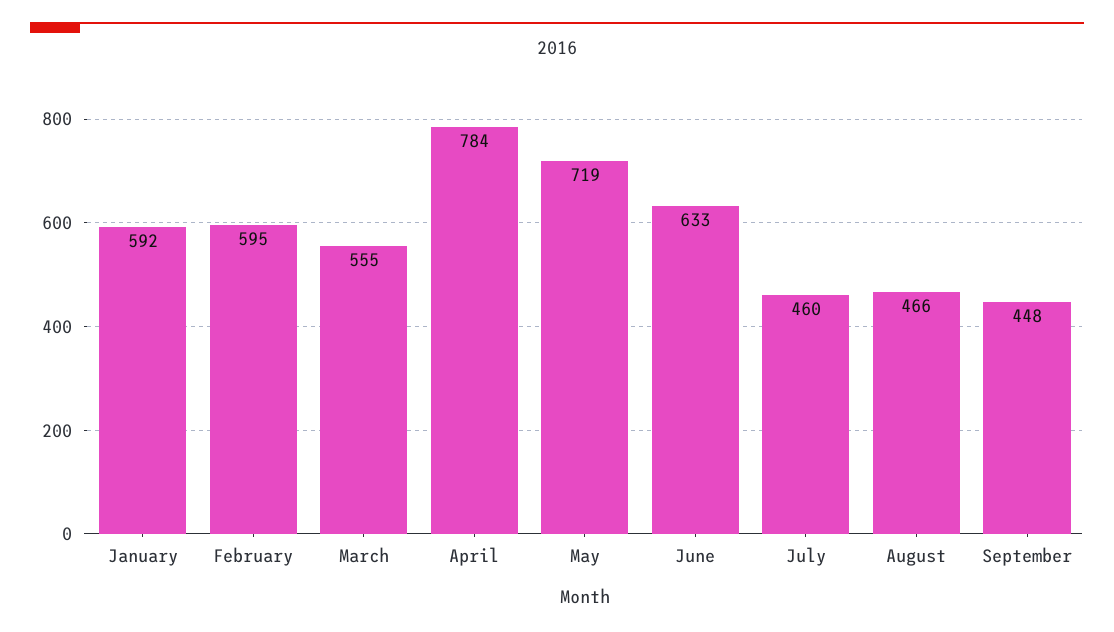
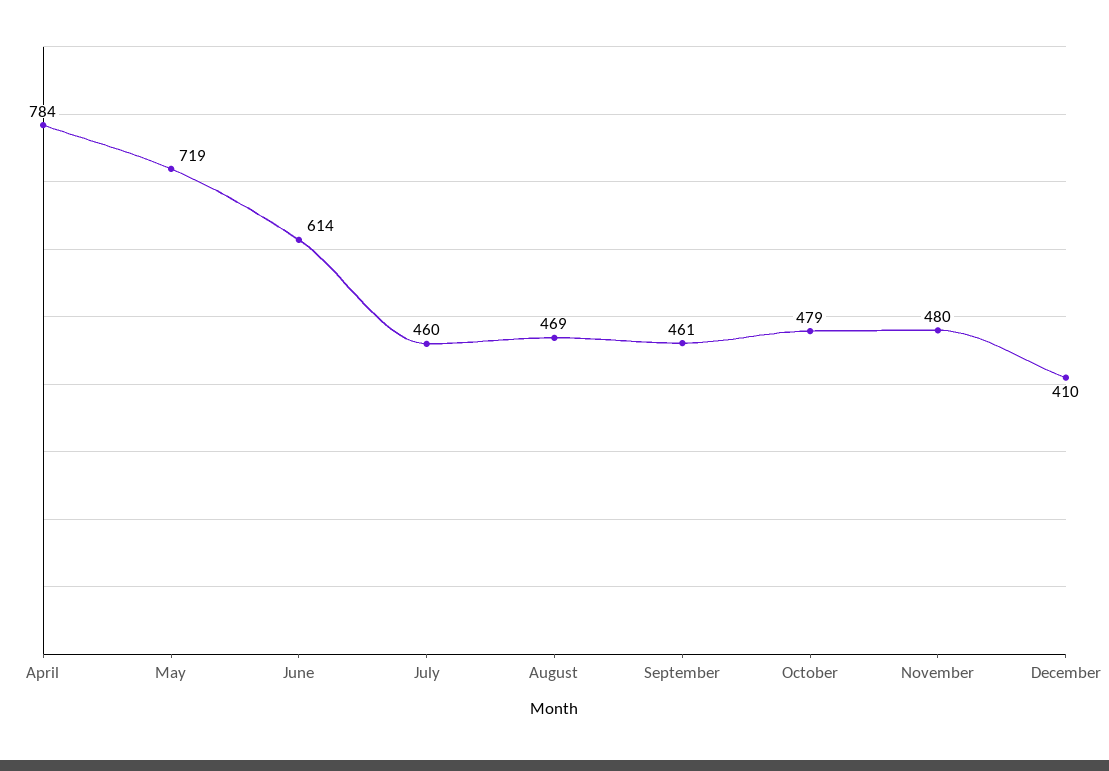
January: 592 -> none
February: 595 -> none
March: 555 -> none
June: 633 -> 614
August: 466 -> 469
September: 448 -> 461
October: none -> 479
November: none -> 480
December: none -> 410

